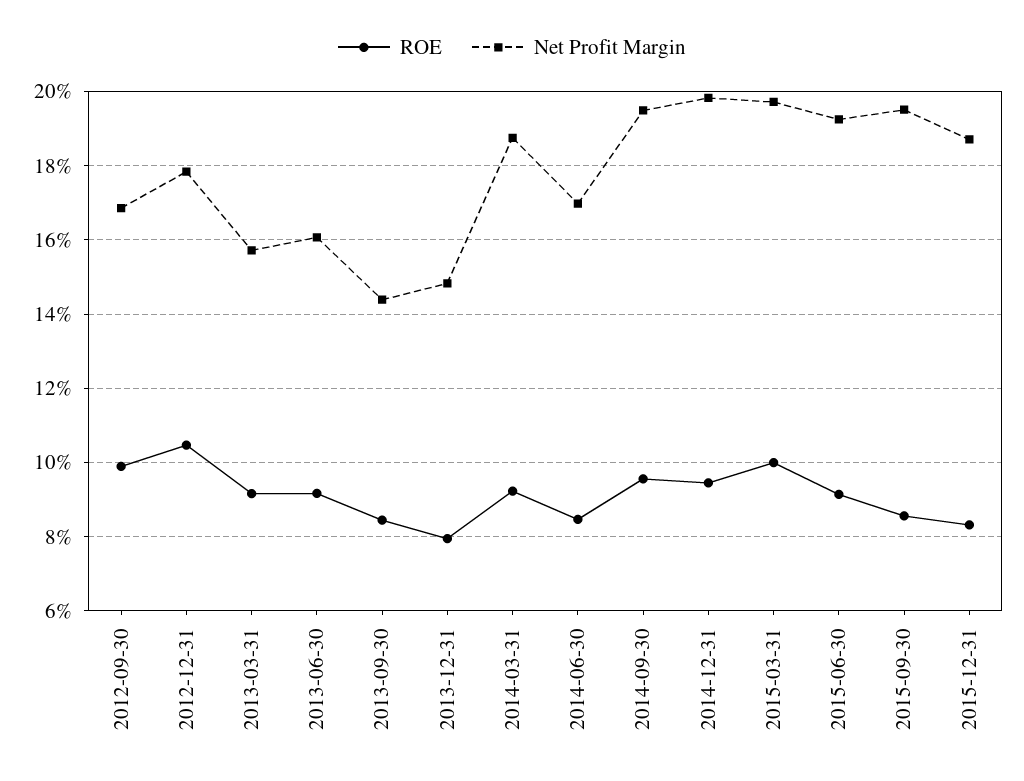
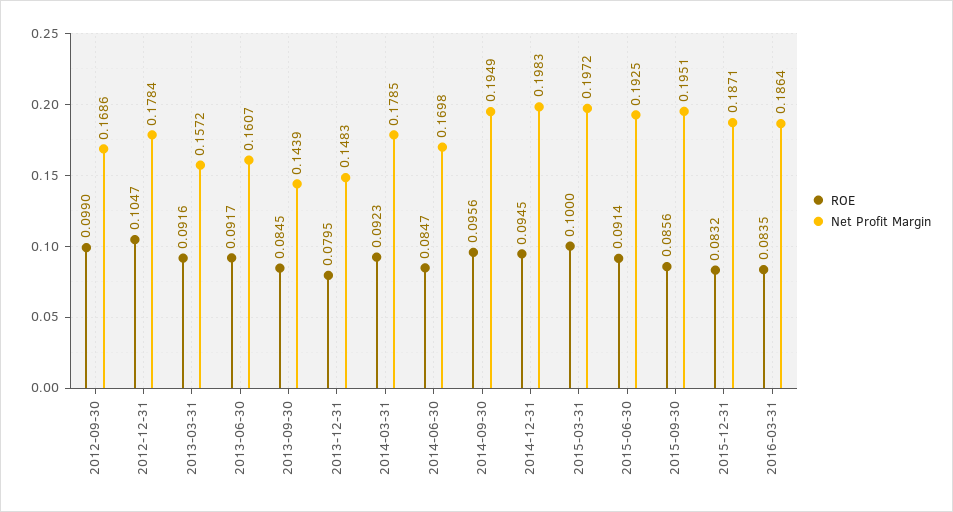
Net Profit Margin, 2014-03-31: 0.188 -> 0.1785
ROE, 2016-03-31: none -> 0.0835
Net Profit Margin, 2016-03-31: none -> 0.1864

